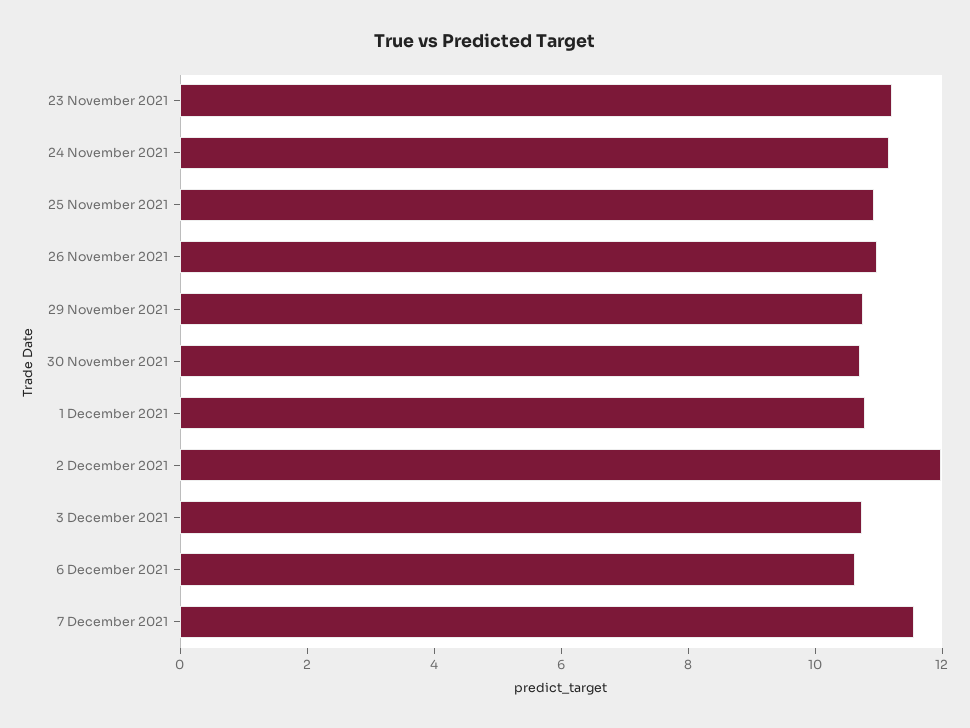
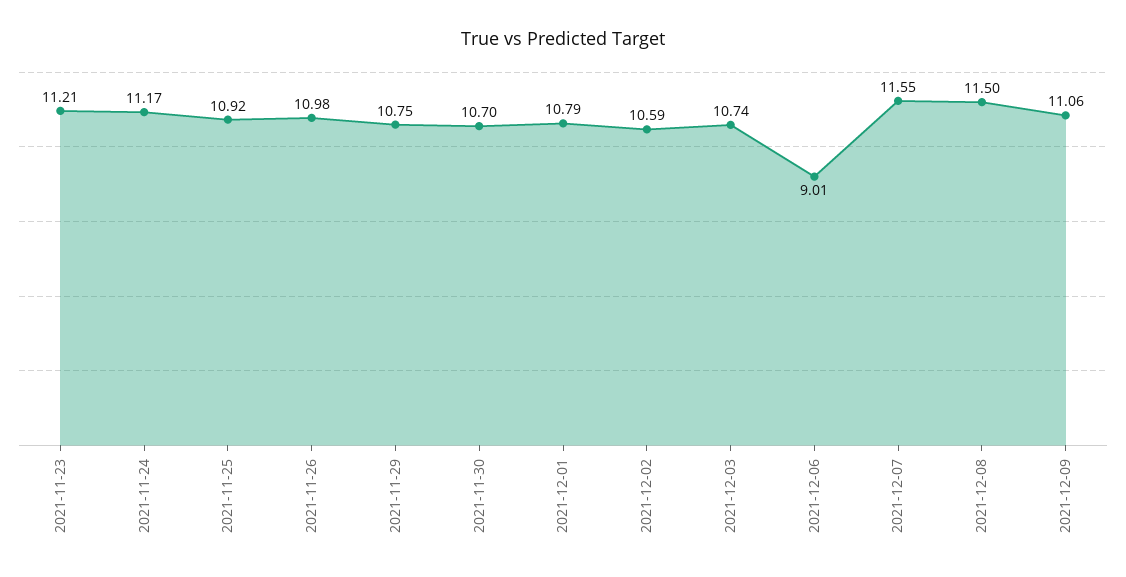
2 December 2021: 12 -> 10.59
6 December 2021: 10.5 -> 9.01
2021-12-08: none -> 11.5
2021-12-09: none -> 11.06

